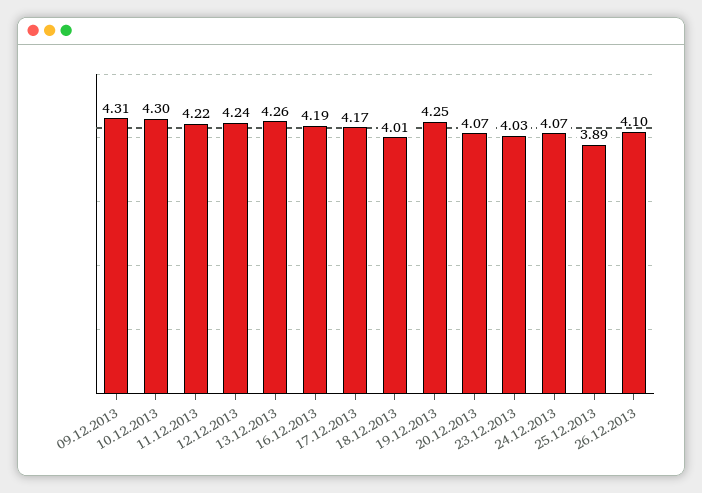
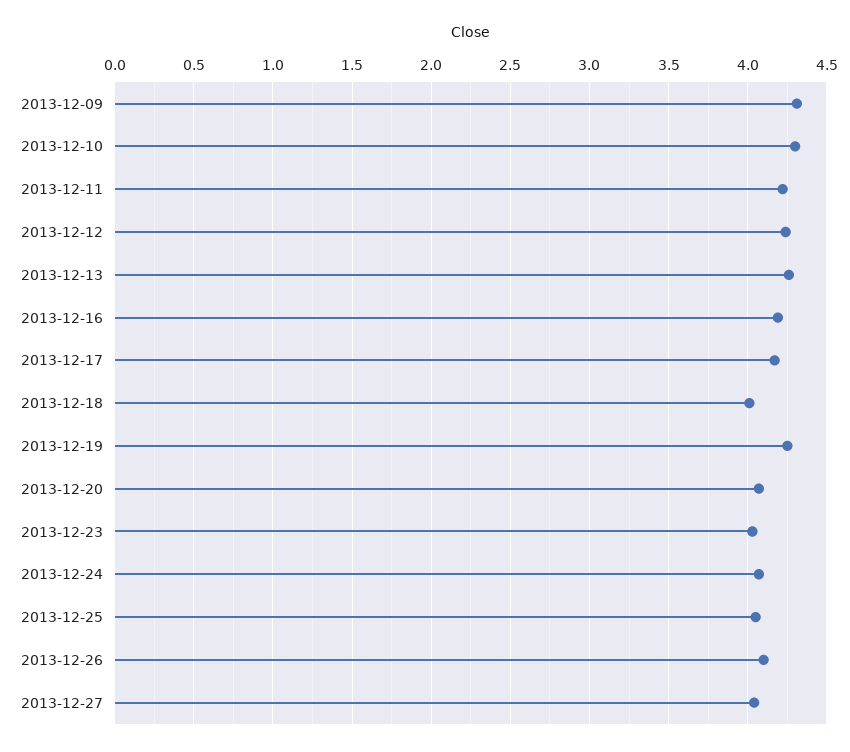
25.12.2013: 3.89 -> 4.05
2013-12-27: none -> 4.05

